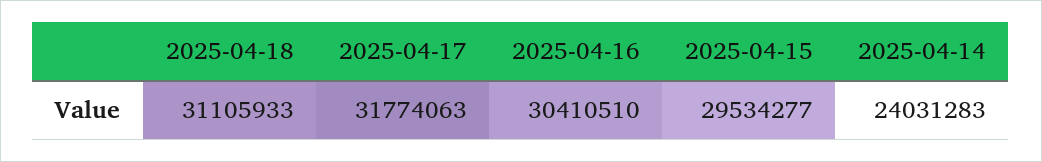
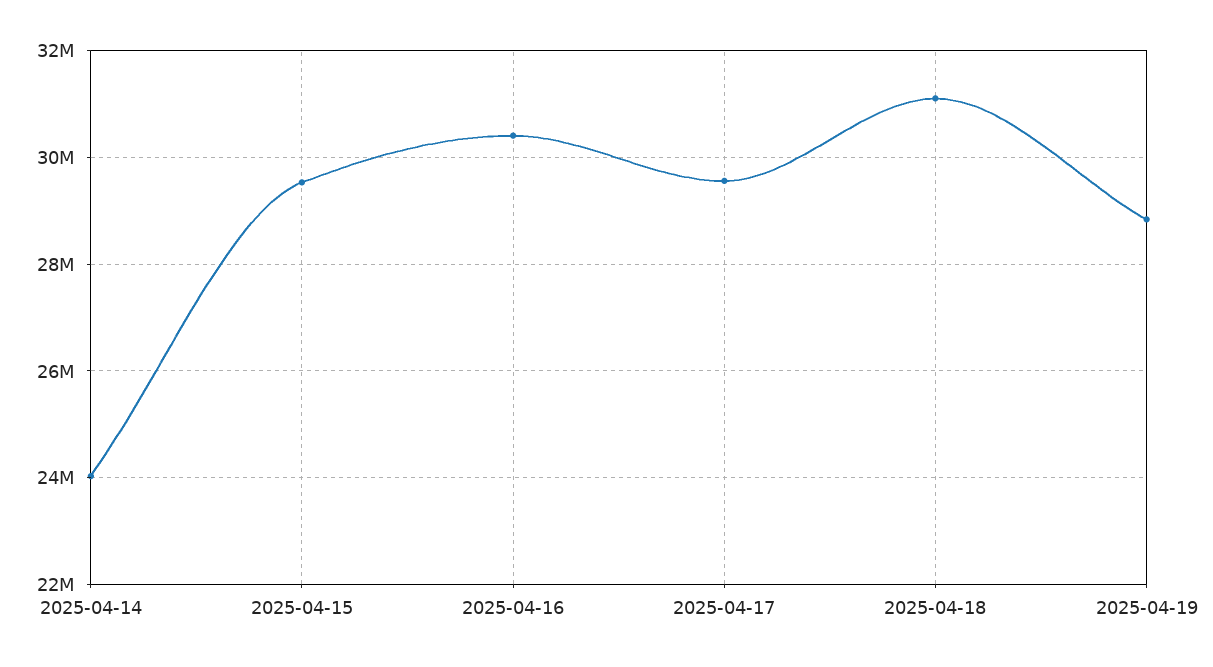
2025-04-17: 31774063 -> 29600000
2025-04-19: none -> 28800000

